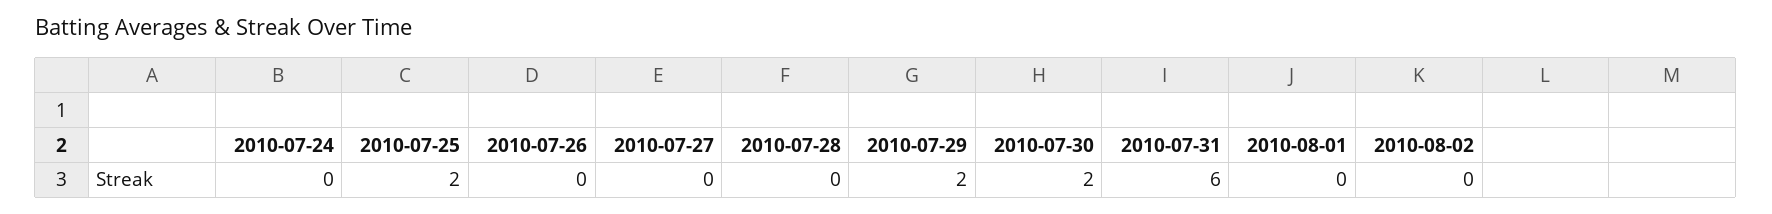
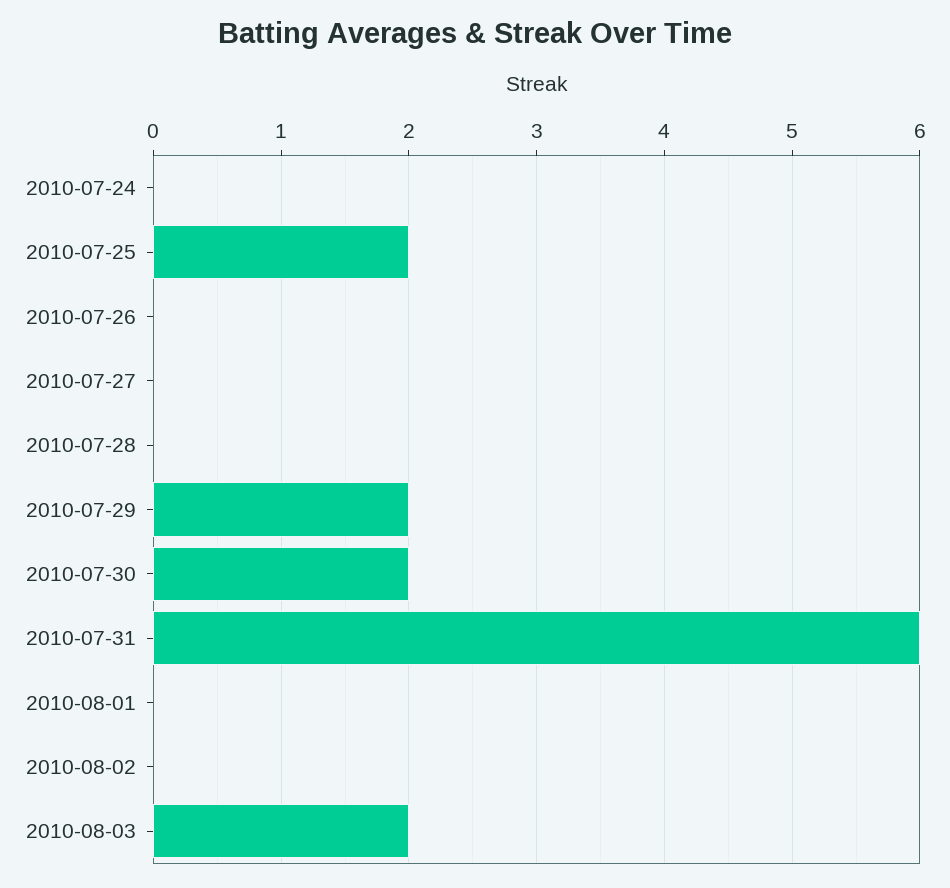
2010-08-03: none -> 2

